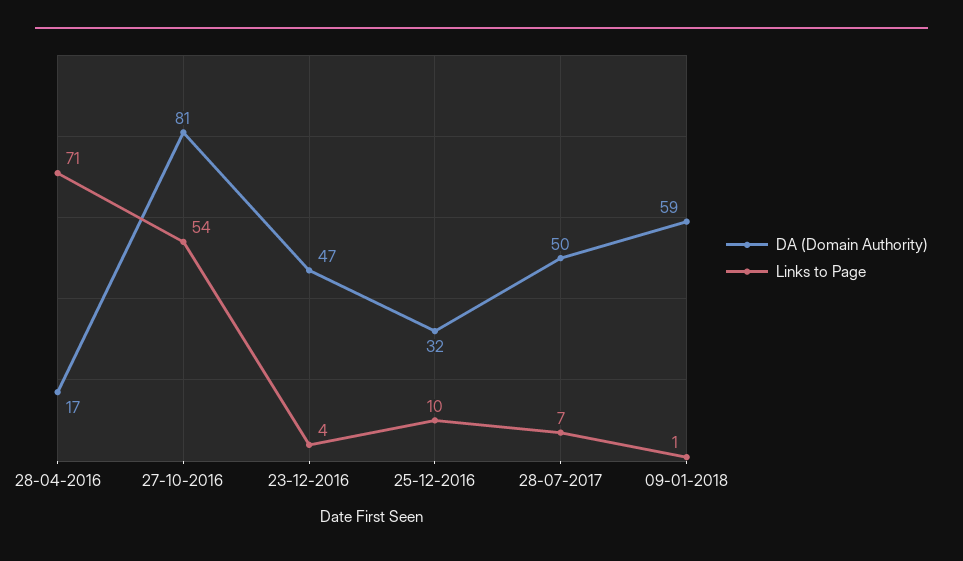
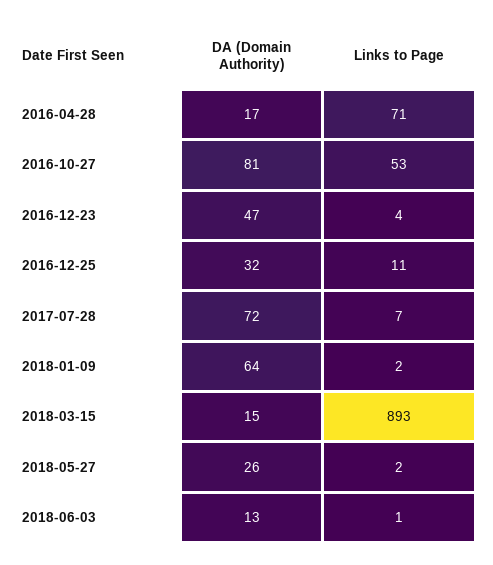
Links to Page, 27-10-2016: 54 -> 53
Links to Page, 25-12-2016: 10 -> 11
DA (Domain Authority), 28-07-2017: 50 -> 72
DA (Domain Authority), 09-01-2018: 59 -> 64
Links to Page, 09-01-2018: 1 -> 2
DA (Domain Authority), 2018-03-15: none -> 15
Links to Page, 2018-03-15: none -> 893
DA (Domain Authority), 2018-05-27: none -> 26
Links to Page, 2018-05-27: none -> 2
DA (Domain Authority), 2018-06-03: none -> 13
Links to Page, 2018-06-03: none -> 1

